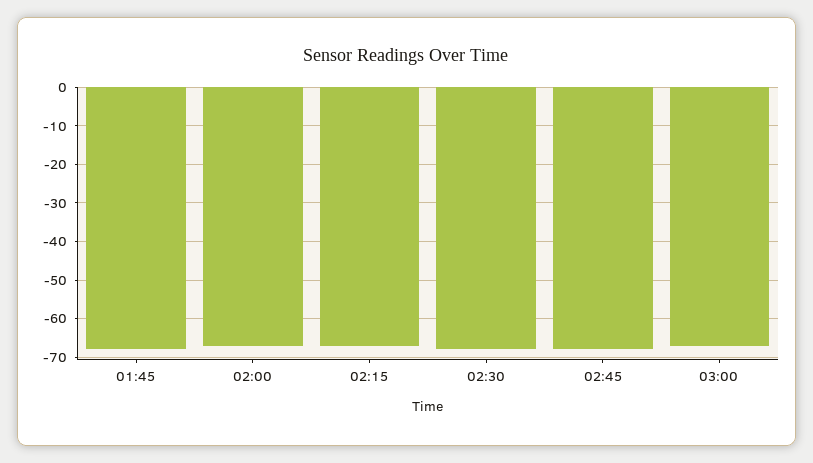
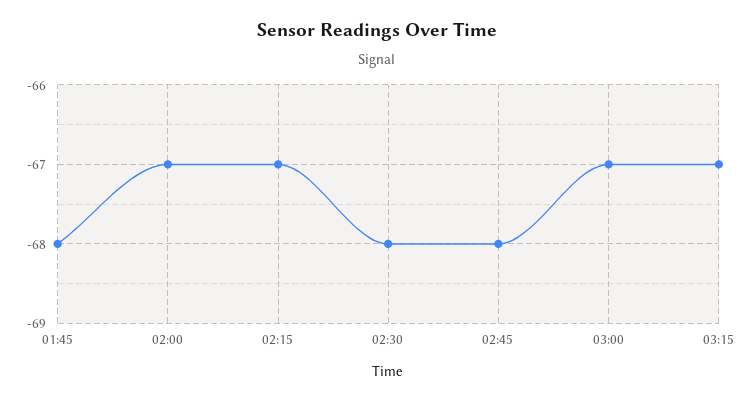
03:15: none -> -67

